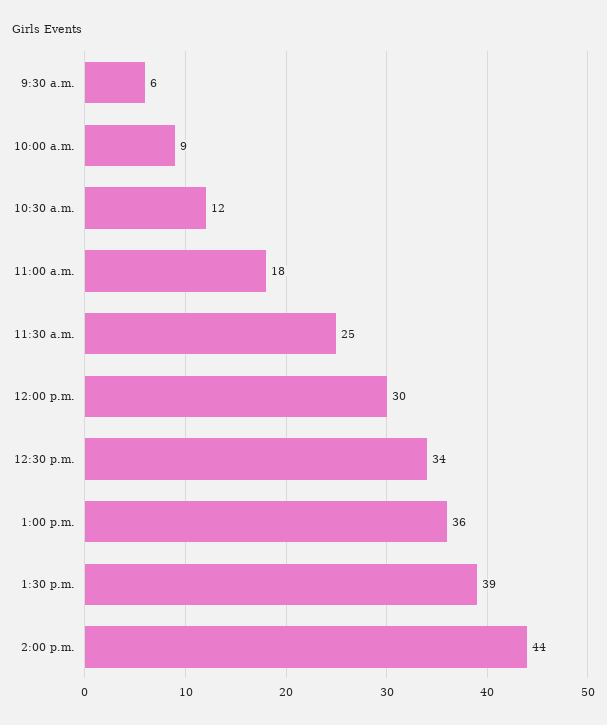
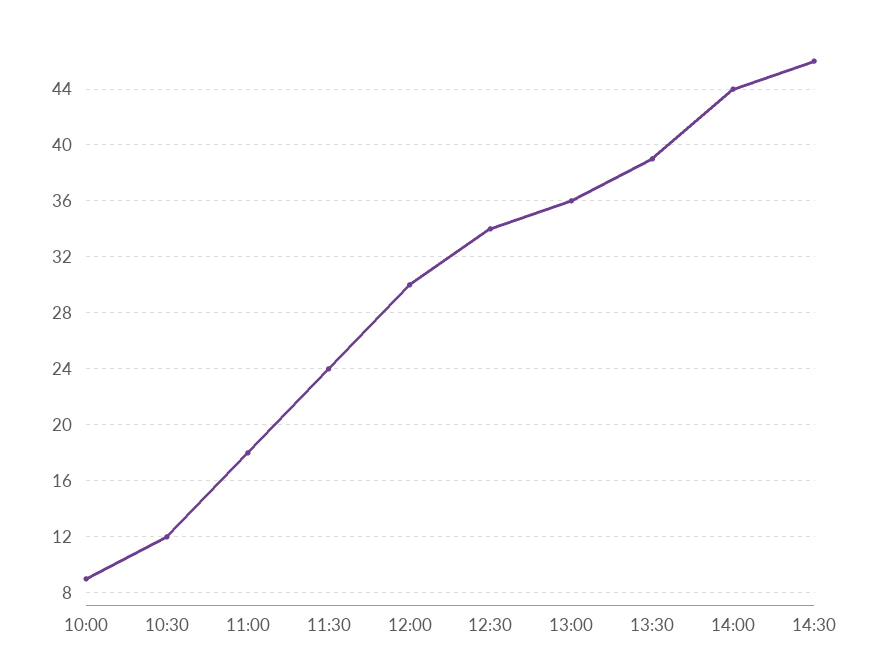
9:30 a.m.: 6 -> none
11:30 a.m.: 25 -> 24
14:30: none -> 46

